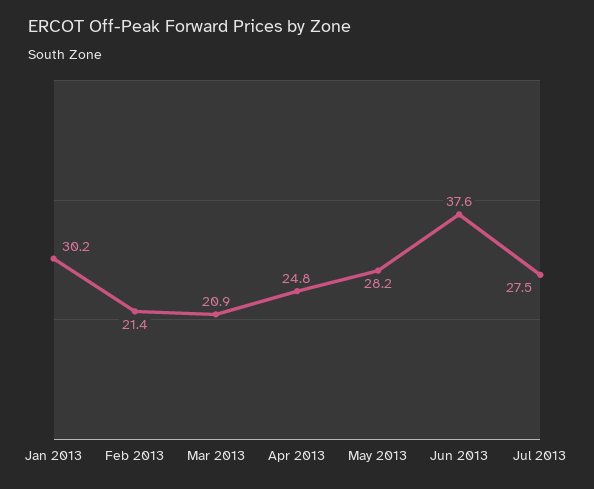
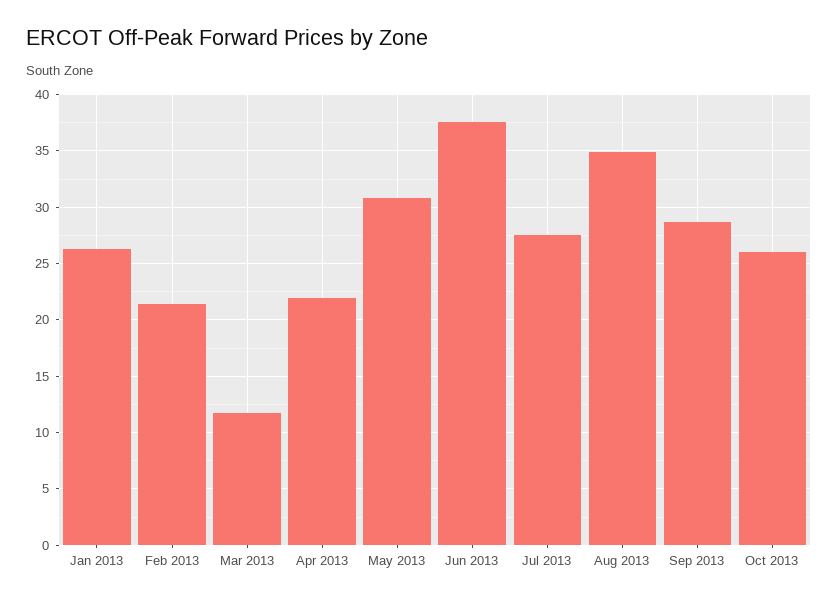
Jan 2013: 30.2 -> 26
Mar 2013: 20.9 -> 12
Apr 2013: 24.8 -> 22
May 2013: 28.2 -> 31
Aug 2013: none -> 35
Sep 2013: none -> 29
Oct 2013: none -> 26

